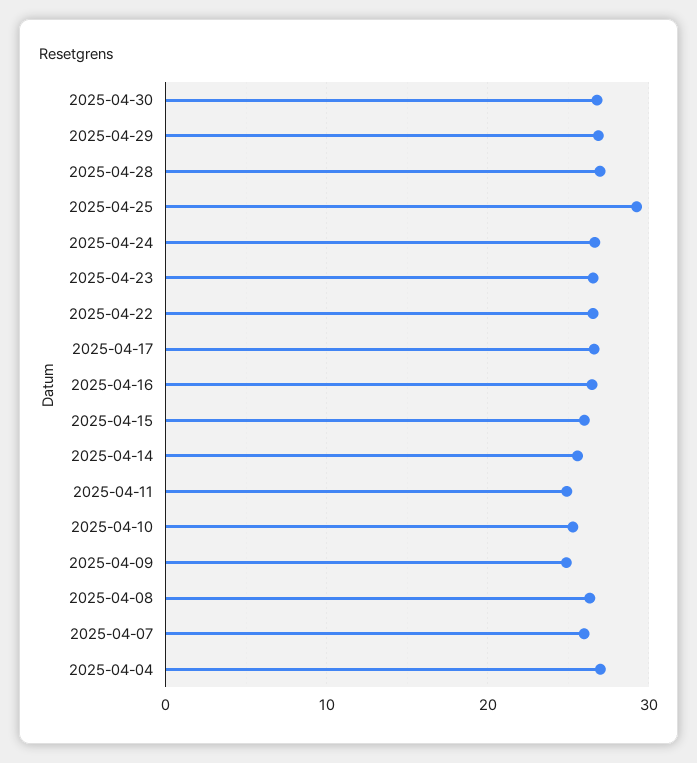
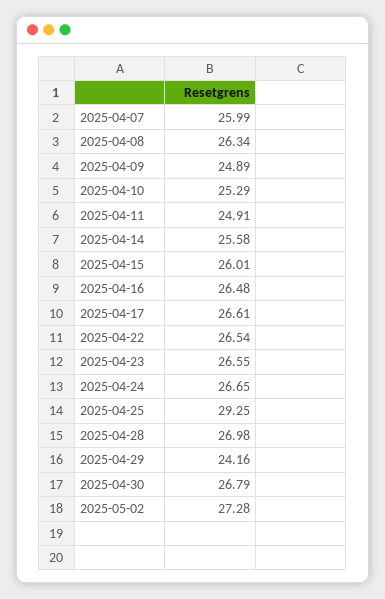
2025-04-29: 27 -> 24.16
2025-04-04: 27 -> none
2025-05-02: none -> 27.28

